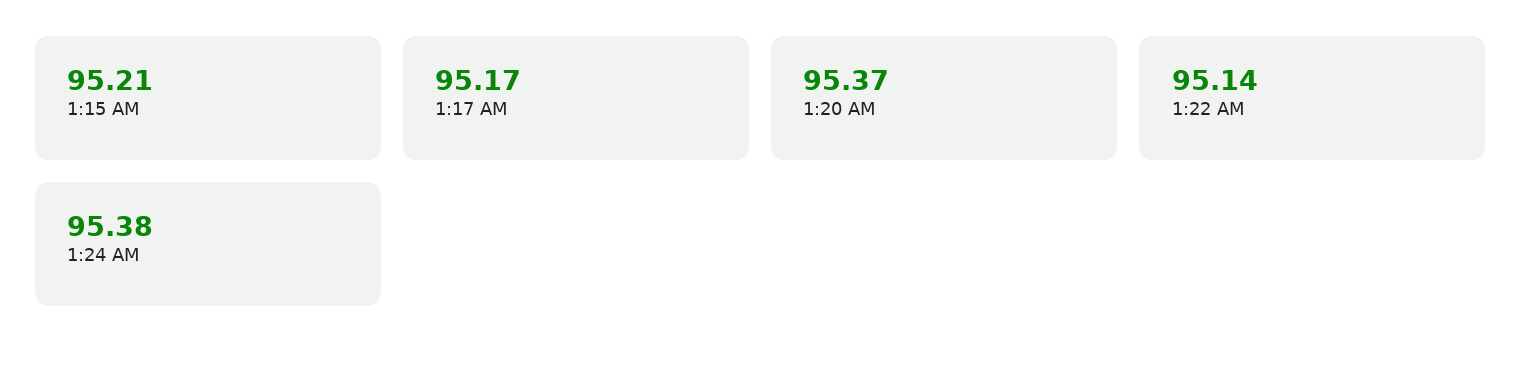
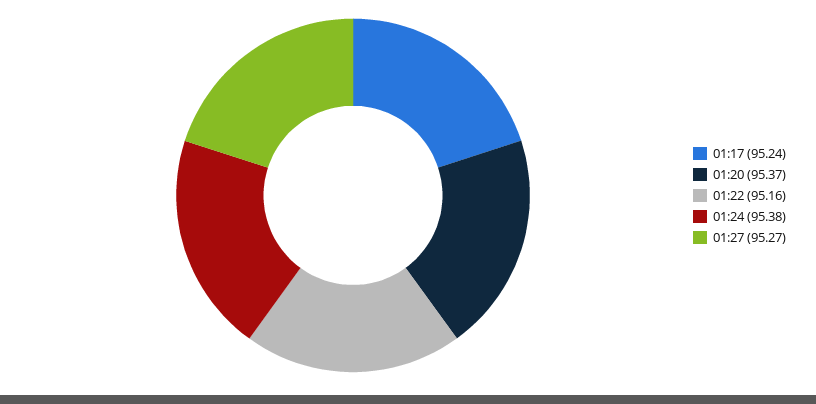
1:15 AM: 95.21 -> none
1:17 AM: 95.17 -> 95.24
1:22 AM: 95.14 -> 95.16
01:27: none -> 95.27

